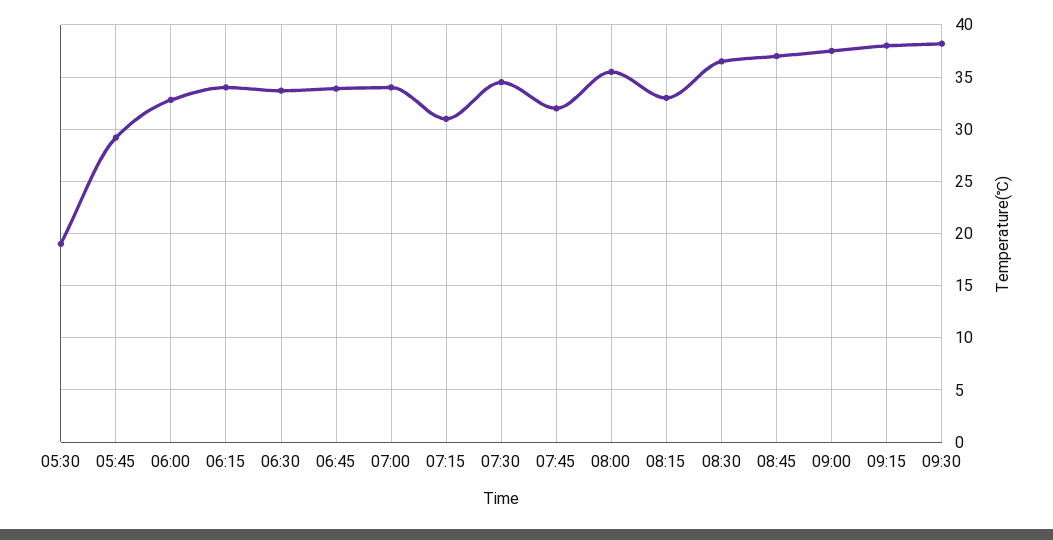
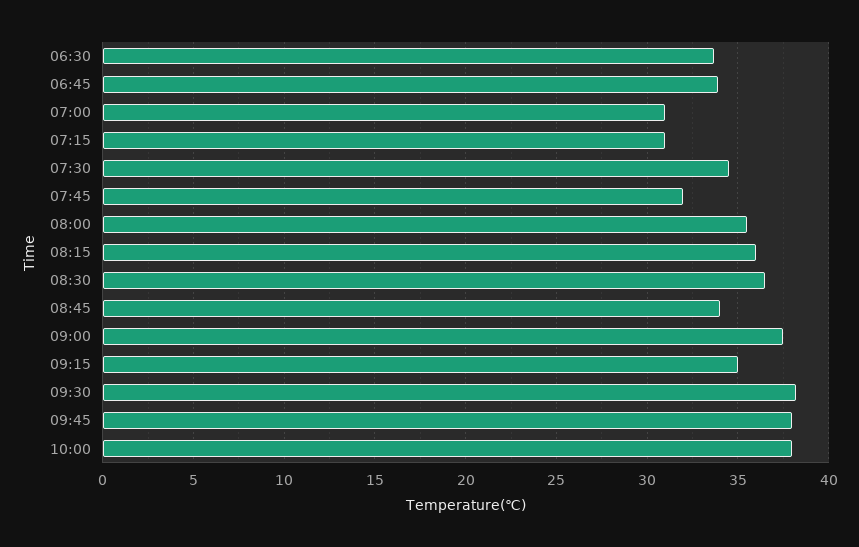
05:30: 19 -> none
05:45: 29 -> none
06:00: 33 -> none
06:15: 34 -> none
07:00: 34 -> 31
08:15: 33 -> 36
08:45: 37 -> 34
09:15: 38 -> 35
09:45: none -> 38
10:00: none -> 38

